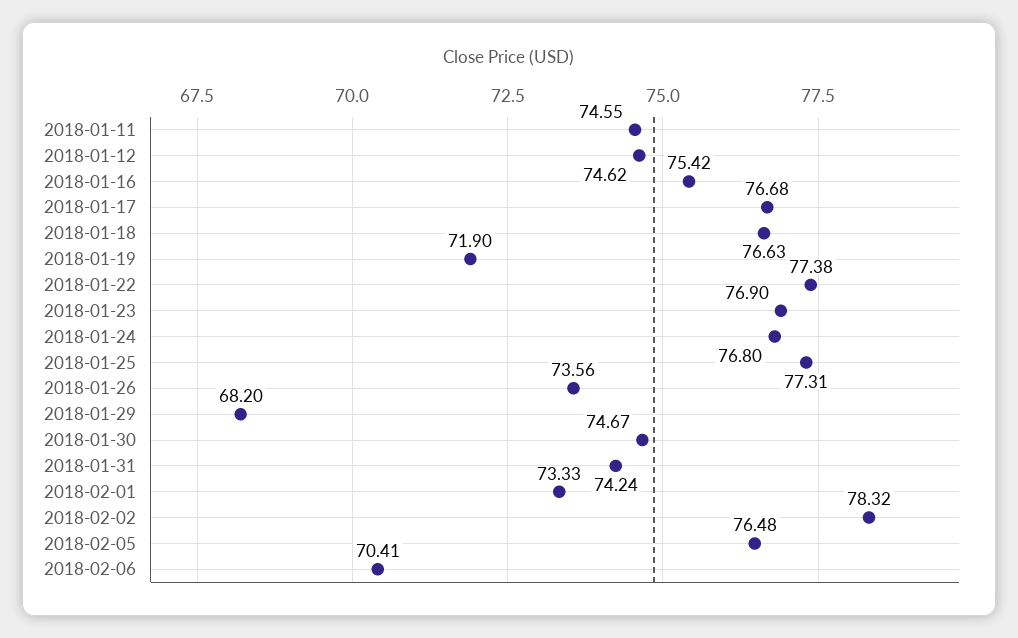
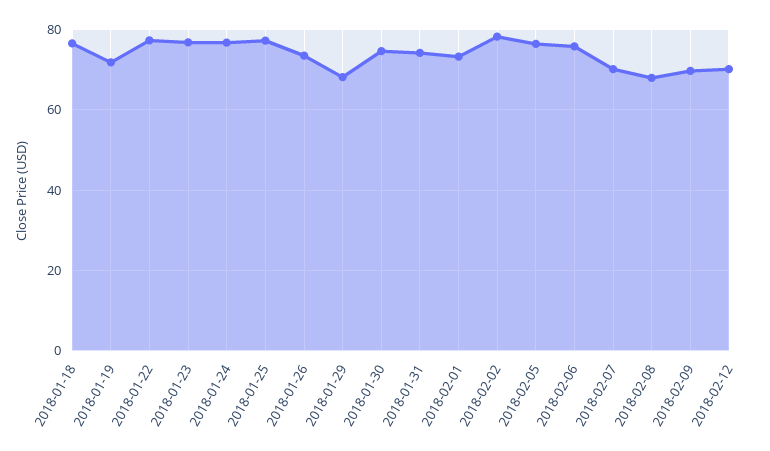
2018-01-11: 74.55 -> none
2018-01-12: 74.62 -> none
2018-01-16: 75.42 -> none
2018-01-17: 76.68 -> none
2018-02-06: 70.41 -> 76
2018-02-07: none -> 70
2018-02-08: none -> 68
2018-02-09: none -> 70
2018-02-12: none -> 70

